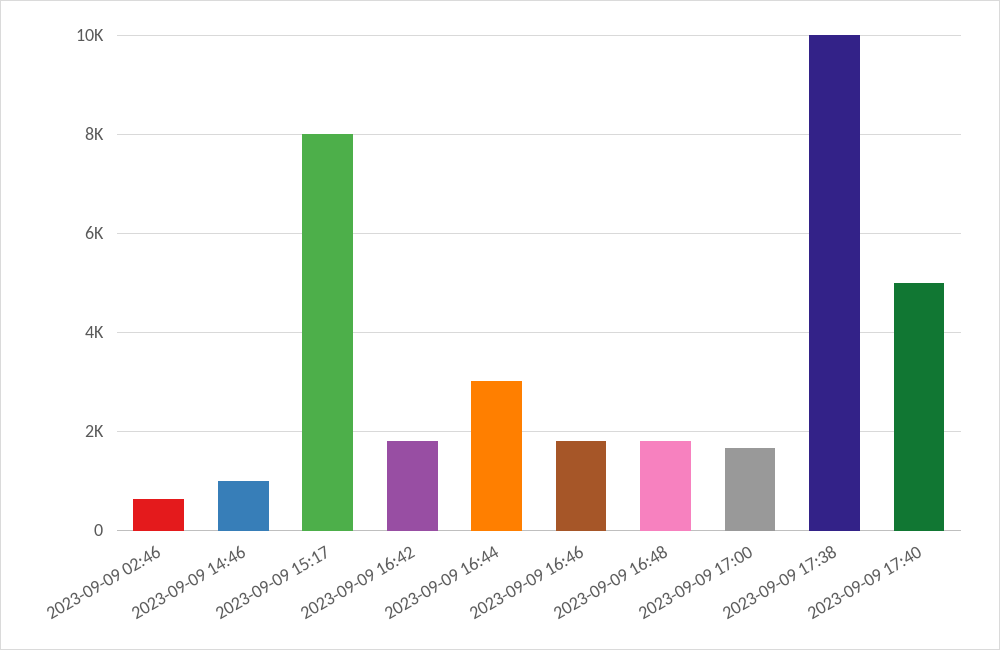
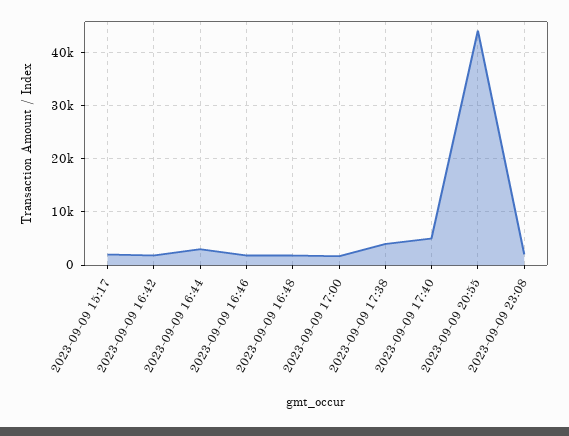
2023-09-09 02:46: 600 -> none
2023-09-09 14:46: 1000 -> none
2023-09-09 15:17: 8000 -> 2000
2023-09-09 17:38: 10000 -> 4000
2023-09-09 20:55: none -> 44000
2023-09-09 23:08: none -> 2000

